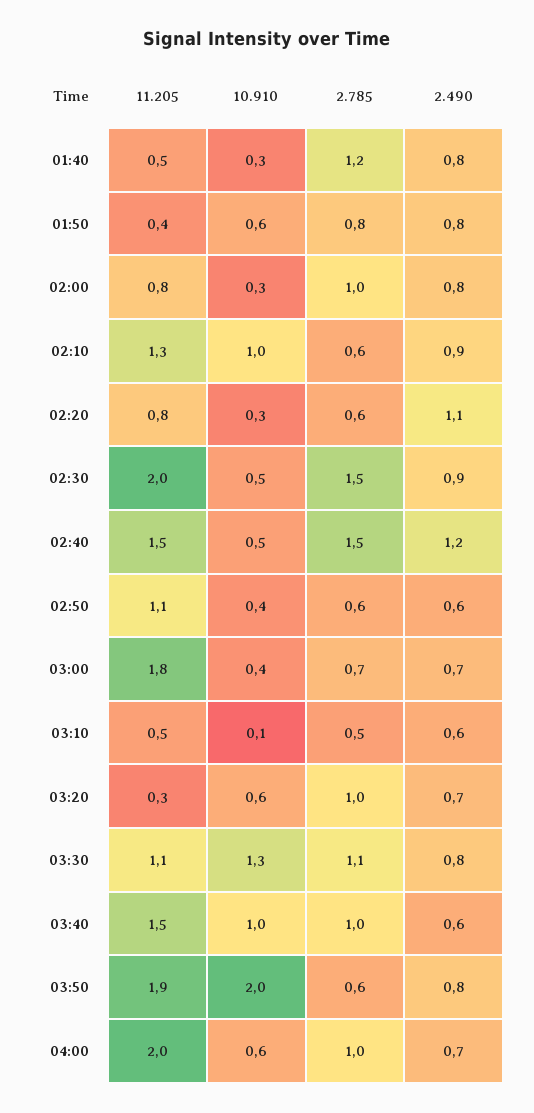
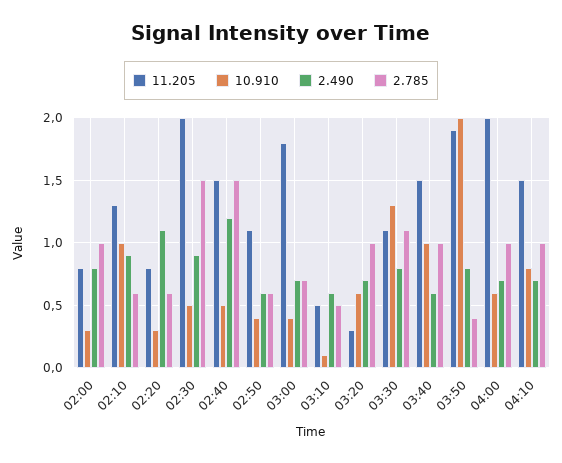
11.205, 01:40: 0.5 -> none
10.910, 01:40: 0.3 -> none
2.785, 01:40: 1.2 -> none
2.490, 01:40: 0.8 -> none
11.205, 01:50: 0.4 -> none
10.910, 01:50: 0.6 -> none
2.785, 01:50: 0.8 -> none
2.490, 01:50: 0.8 -> none
2.785, 03:50: 0.6 -> 0.4
11.205, 04:10: none -> 1.5
10.910, 04:10: none -> 0.8
2.490, 04:10: none -> 0.7
2.785, 04:10: none -> 1

